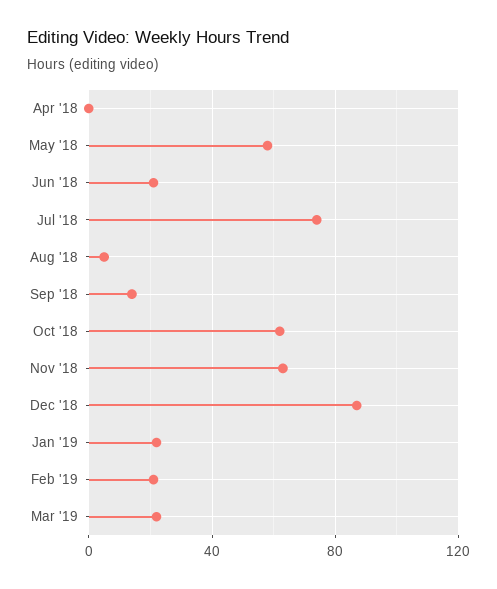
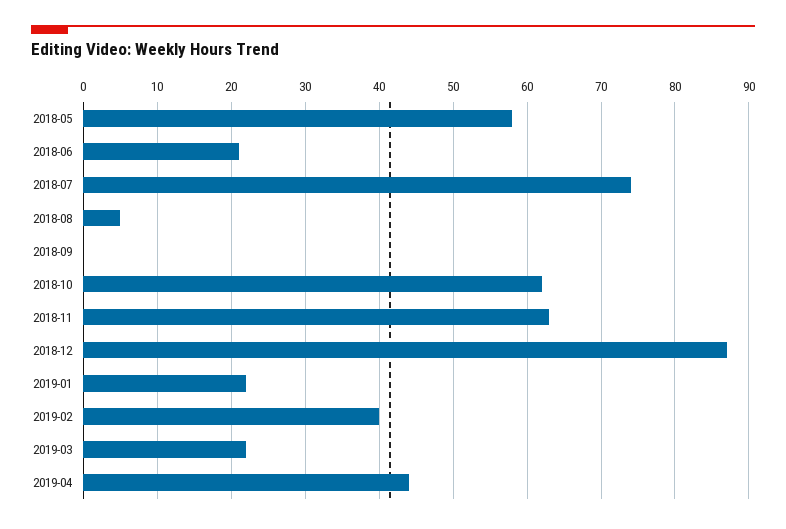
Apr '18: 0 -> none
Sep '18: 15 -> 0
Feb '19: 20 -> 40
2019-04: none -> 44

